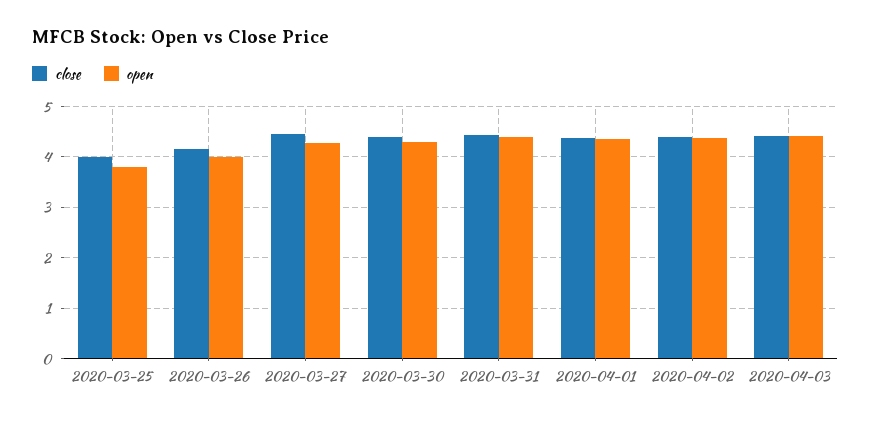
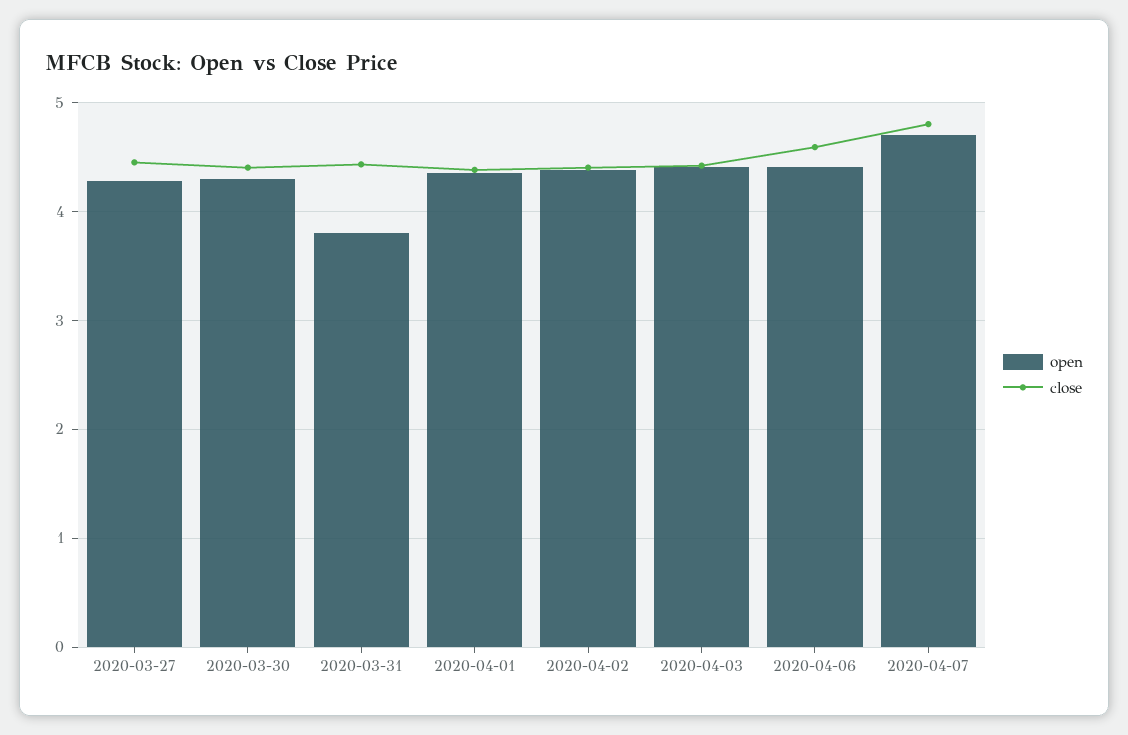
close, 2020-03-25: 4 -> none
open, 2020-03-25: 3.8 -> none
close, 2020-03-26: 4.2 -> none
open, 2020-03-26: 4 -> none
open, 2020-03-31: 4.4 -> 3.8
open, 2020-04-06: none -> 4.4
close, 2020-04-06: none -> 4.6
open, 2020-04-07: none -> 4.7
close, 2020-04-07: none -> 4.8

